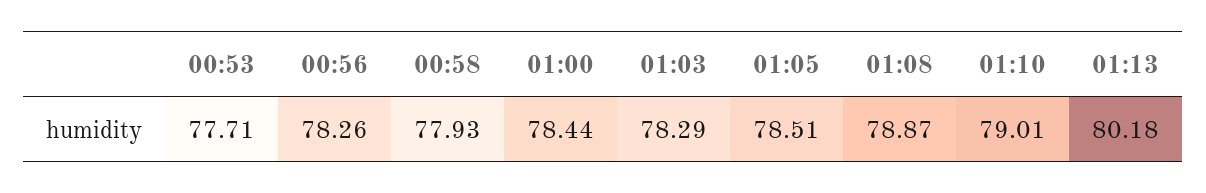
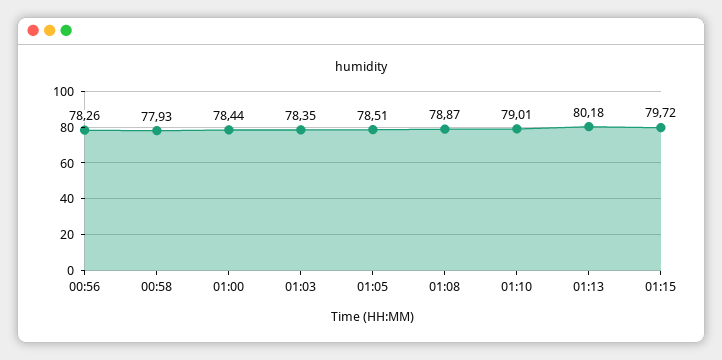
00:53: 77.71 -> none
01:03: 78.29 -> 78.35
01:15: none -> 79.72

